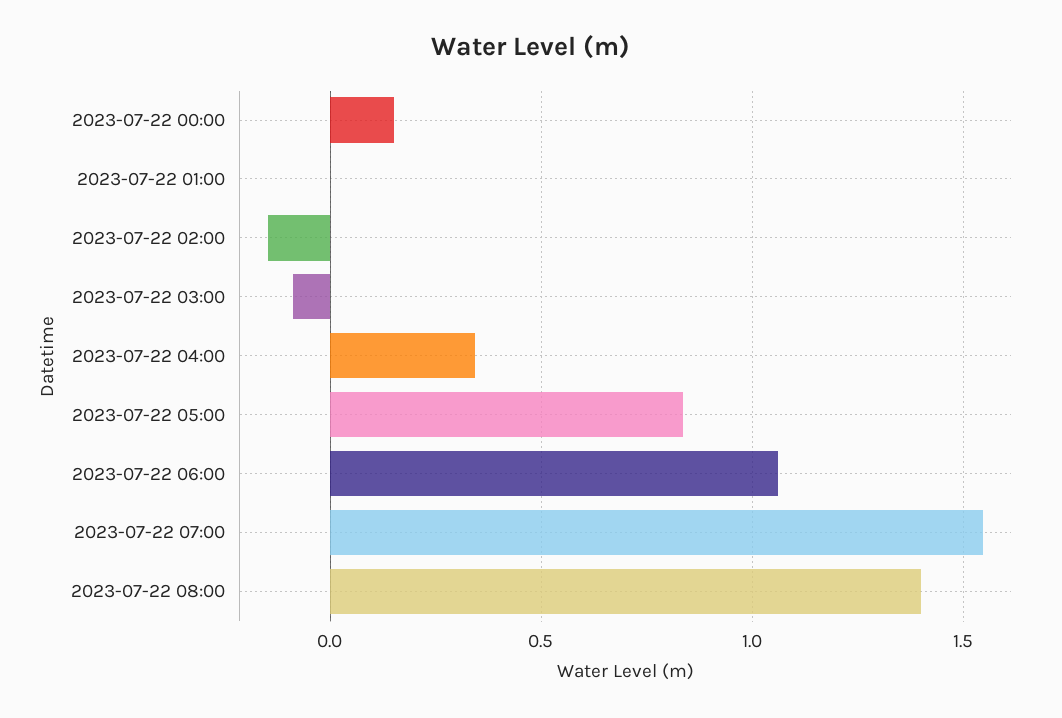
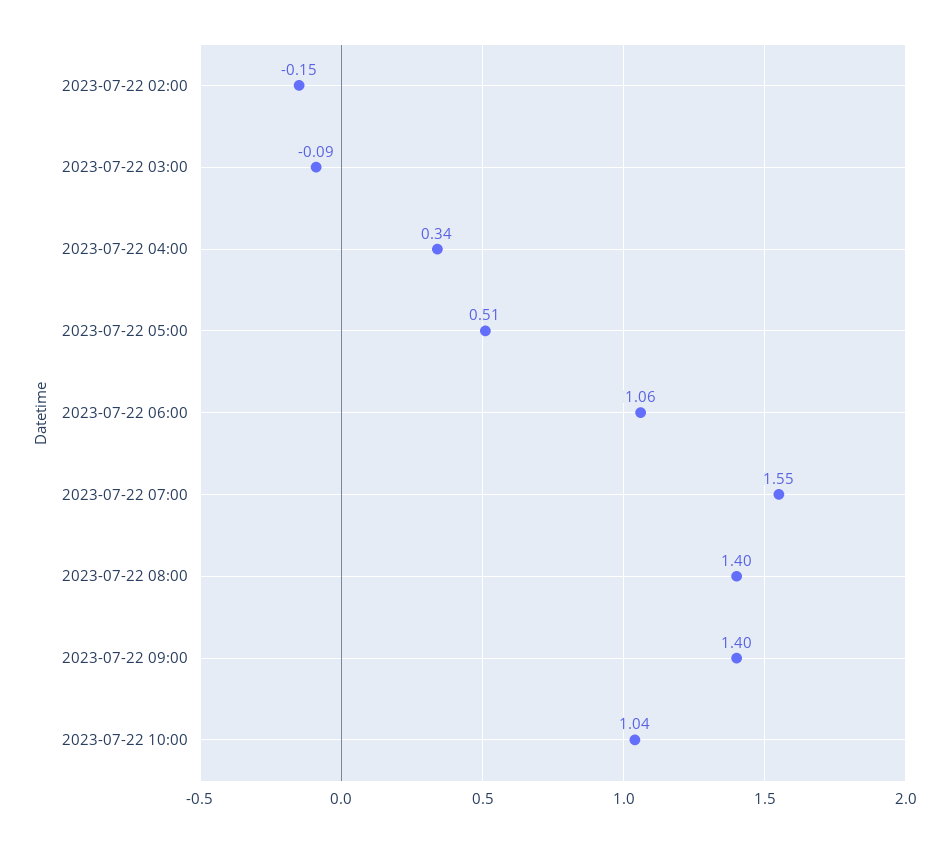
2023-07-22 00:00: 0.15 -> none
2023-07-22 01:00: 0 -> none
2023-07-22 05:00: 0.85 -> 0.51
2023-07-22 09:00: none -> 1.4
2023-07-22 10:00: none -> 1.04

